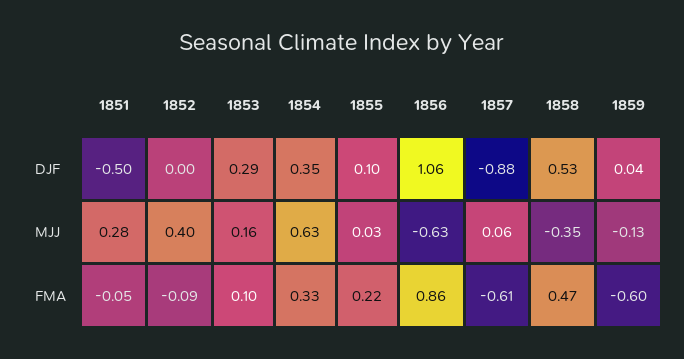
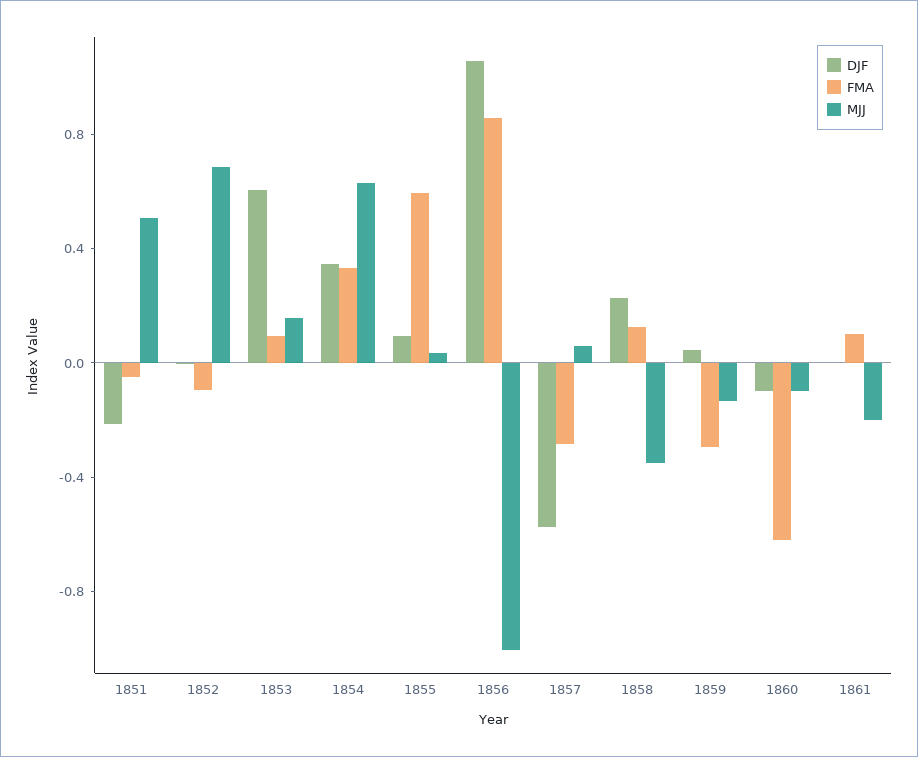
DJF, 1851: -0.5 -> -0.2
DJF, 1853: 0.29 -> 0.6
DJF, 1857: -0.88 -> -0.6
DJF, 1858: 0.53 -> 0.2
MJJ, 1851: 0.28 -> 0.5
MJJ, 1852: 0.4 -> 0.7
MJJ, 1856: -0.63 -> -1
FMA, 1855: 0.22 -> 0.6
FMA, 1857: -0.61 -> -0.3
FMA, 1858: 0.47 -> 0.1
FMA, 1859: -0.6 -> -0.3
DJF, 1860: none -> -0.1
FMA, 1860: none -> -0.6
MJJ, 1860: none -> -0.1
DJF, 1861: none -> 0
FMA, 1861: none -> 0.1
MJJ, 1861: none -> -0.2

